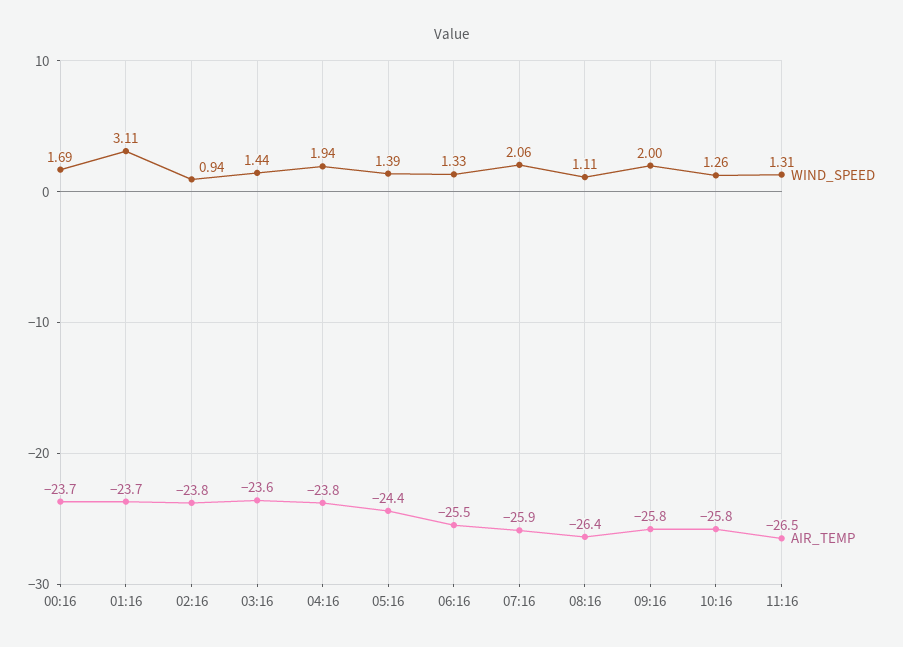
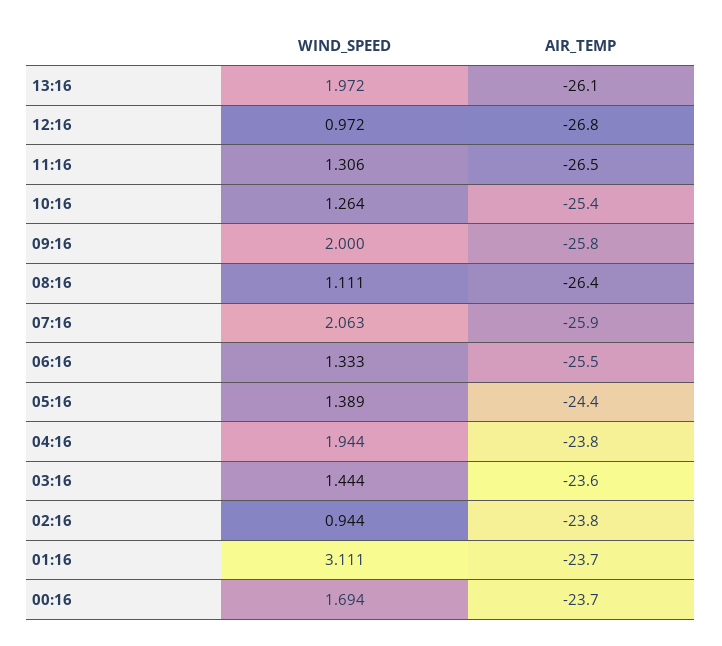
AIR_TEMP, 10:16: -25.8 -> -25.4
WIND_SPEED, 13:16: none -> 1.972
AIR_TEMP, 13:16: none -> -26.1
WIND_SPEED, 12:16: none -> 0.972
AIR_TEMP, 12:16: none -> -26.8

